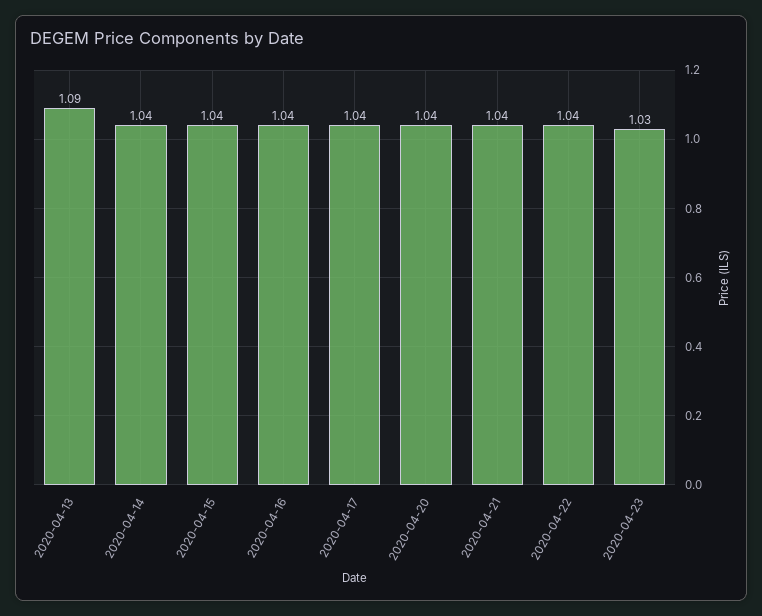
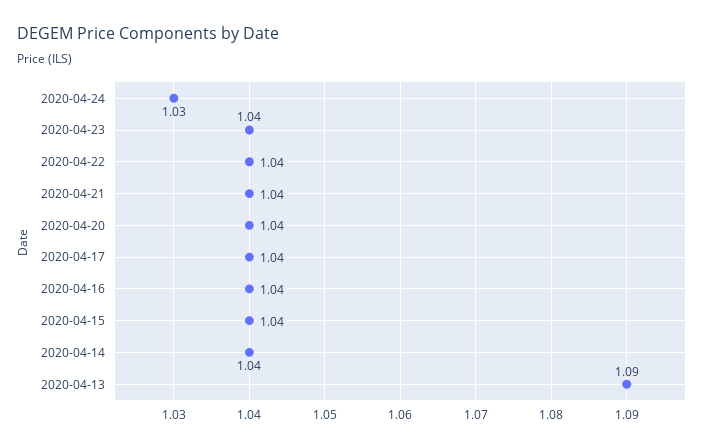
2020-04-23: 1.03 -> 1.04
2020-04-24: none -> 1.03

